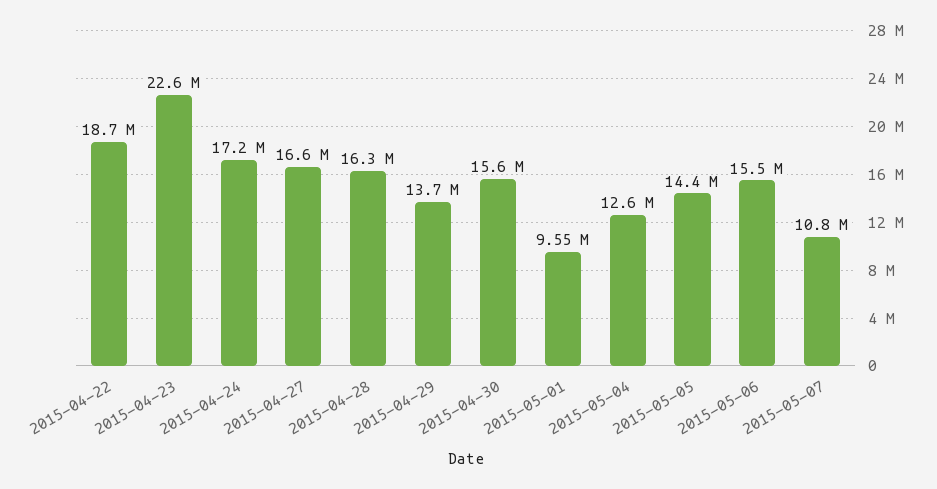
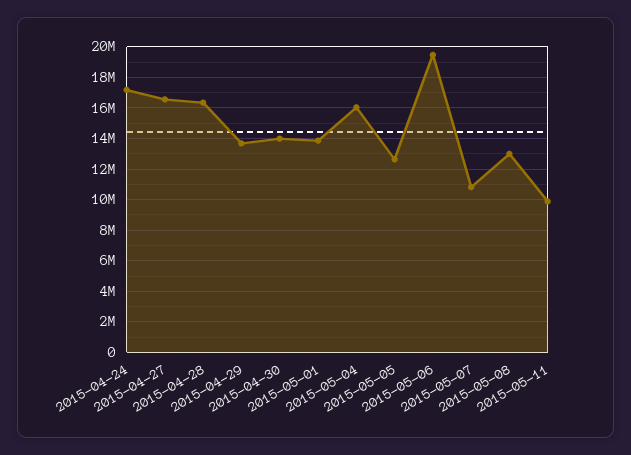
2015-04-22: 18700000 -> none
2015-04-23: 22600000 -> none
2015-04-30: 15600000 -> 14000000
2015-05-01: 9550000 -> 14000000
2015-05-04: 12600000 -> 16000000
2015-05-05: 14400000 -> 12500000
2015-05-06: 15500000 -> 19500000
2015-05-08: none -> 13000000
2015-05-11: none -> 10000000

